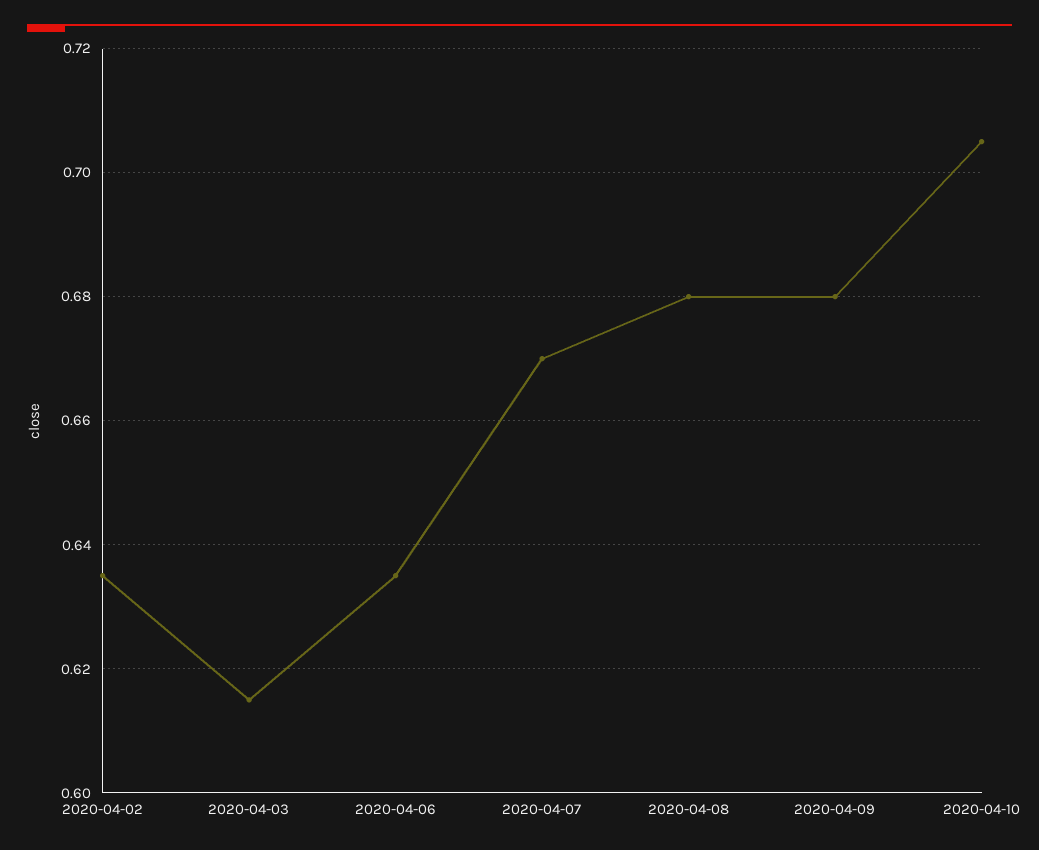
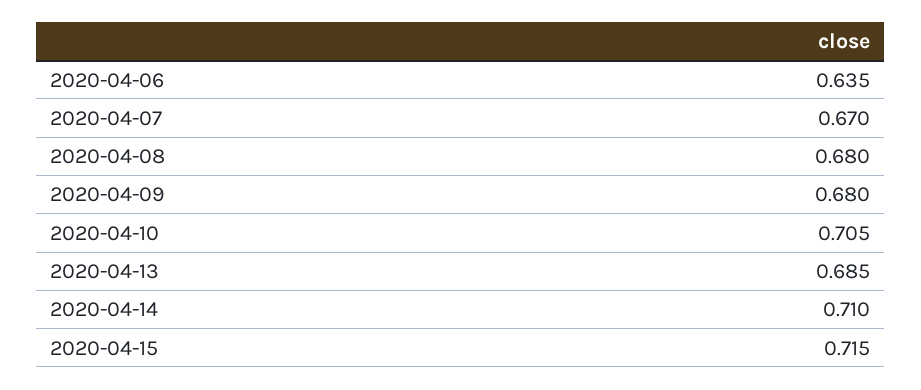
2020-04-02: 0.635 -> none
2020-04-03: 0.615 -> none
2020-04-13: none -> 0.685
2020-04-14: none -> 0.71
2020-04-15: none -> 0.715

